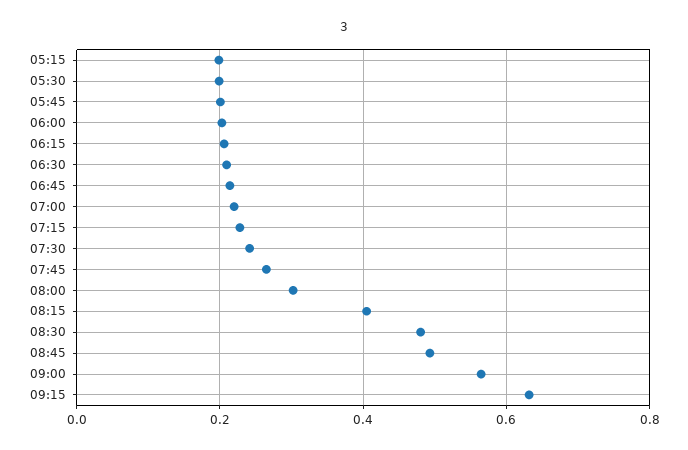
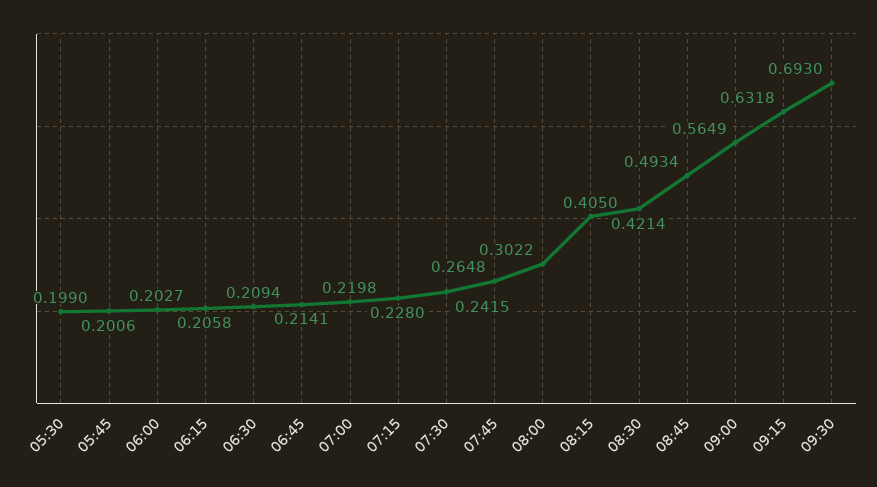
05:15: 0.2 -> none
08:30: 0.48 -> 0.4214
09:30: none -> 0.693

